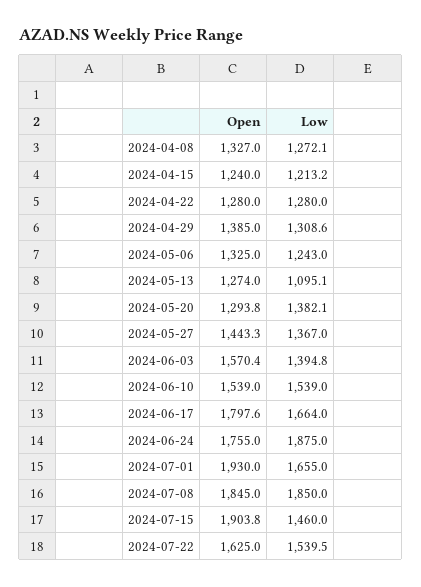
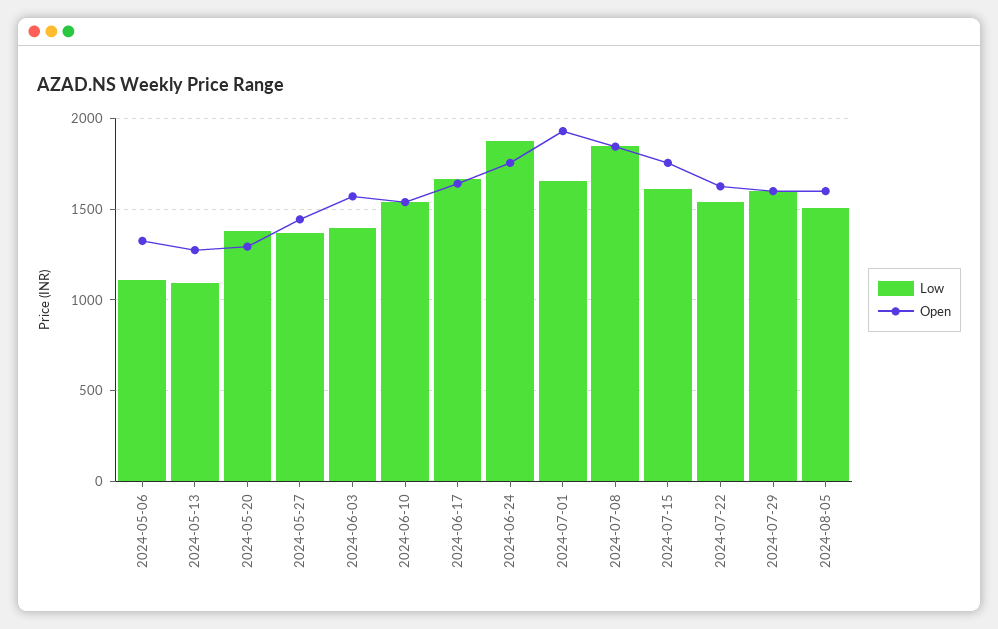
Open, 2024-04-08: 1327 -> none
Low, 2024-04-08: 1272.1 -> none
Open, 2024-04-15: 1240 -> none
Low, 2024-04-15: 1213.2 -> none
Open, 2024-04-22: 1280 -> none
Low, 2024-04-22: 1280 -> none
Open, 2024-04-29: 1385 -> none
Low, 2024-04-29: 1308.6 -> none
Low, 2024-05-06: 1243 -> 1100
Open, 2024-06-17: 1797.6 -> 1650
Open, 2024-07-15: 1903.8 -> 1750
Low, 2024-07-15: 1460 -> 1600
Low, 2024-07-29: none -> 1600
Open, 2024-07-29: none -> 1600
Low, 2024-08-05: none -> 1500
Open, 2024-08-05: none -> 1600

